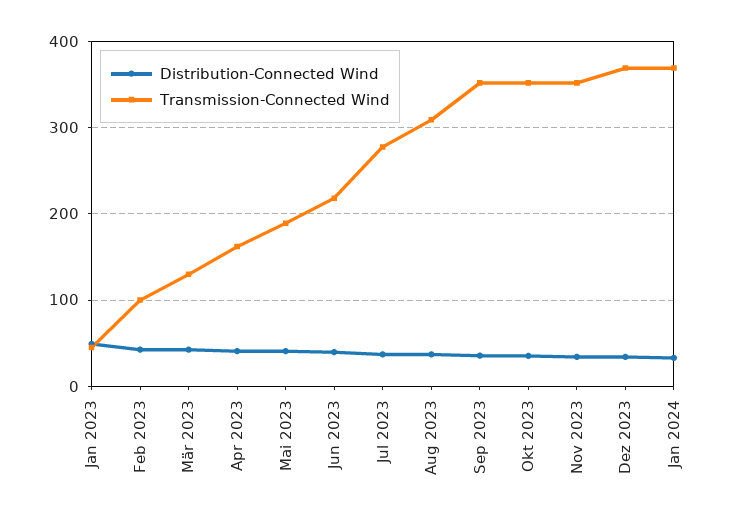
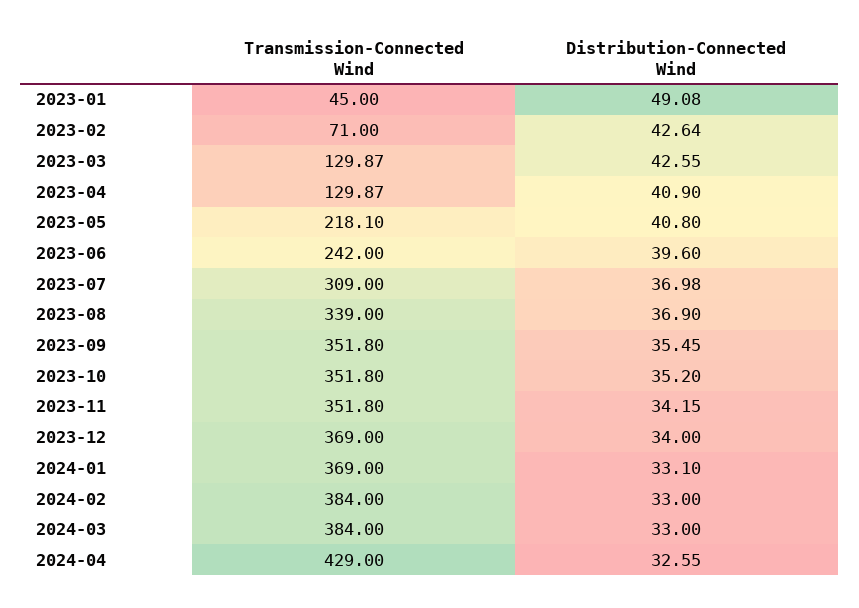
Transmission-Connected Wind, Feb 2023: 100 -> 71
Transmission-Connected Wind, Apr 2023: 160 -> 129.87
Transmission-Connected Wind, Mai 2023: 190 -> 218.1
Transmission-Connected Wind, Jun 2023: 220 -> 242
Transmission-Connected Wind, Jul 2023: 280 -> 309
Transmission-Connected Wind, Aug 2023: 310 -> 339
Transmission-Connected Wind, 2024-02: none -> 384
Distribution-Connected Wind, 2024-02: none -> 33
Transmission-Connected Wind, 2024-03: none -> 384
Distribution-Connected Wind, 2024-03: none -> 33
Transmission-Connected Wind, 2024-04: none -> 429
Distribution-Connected Wind, 2024-04: none -> 32.55

